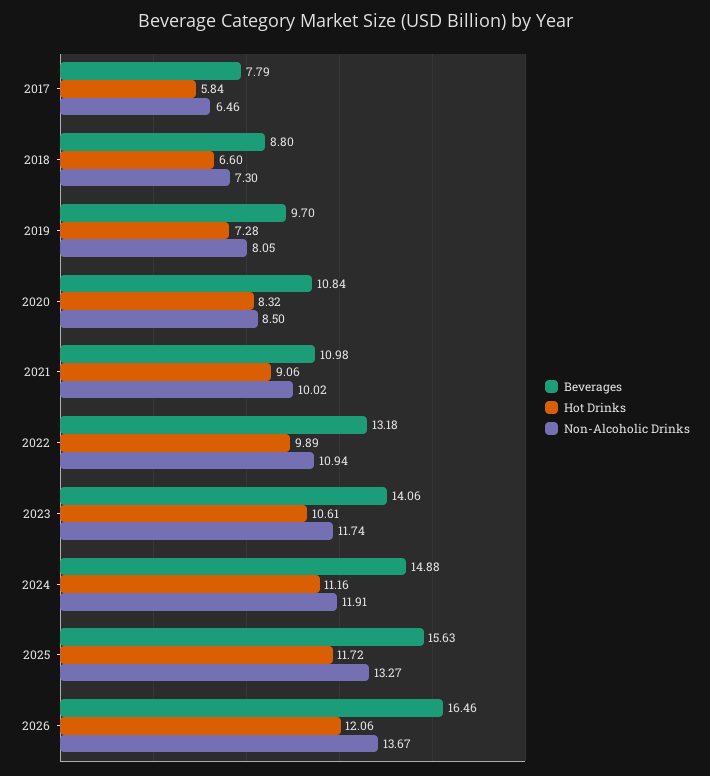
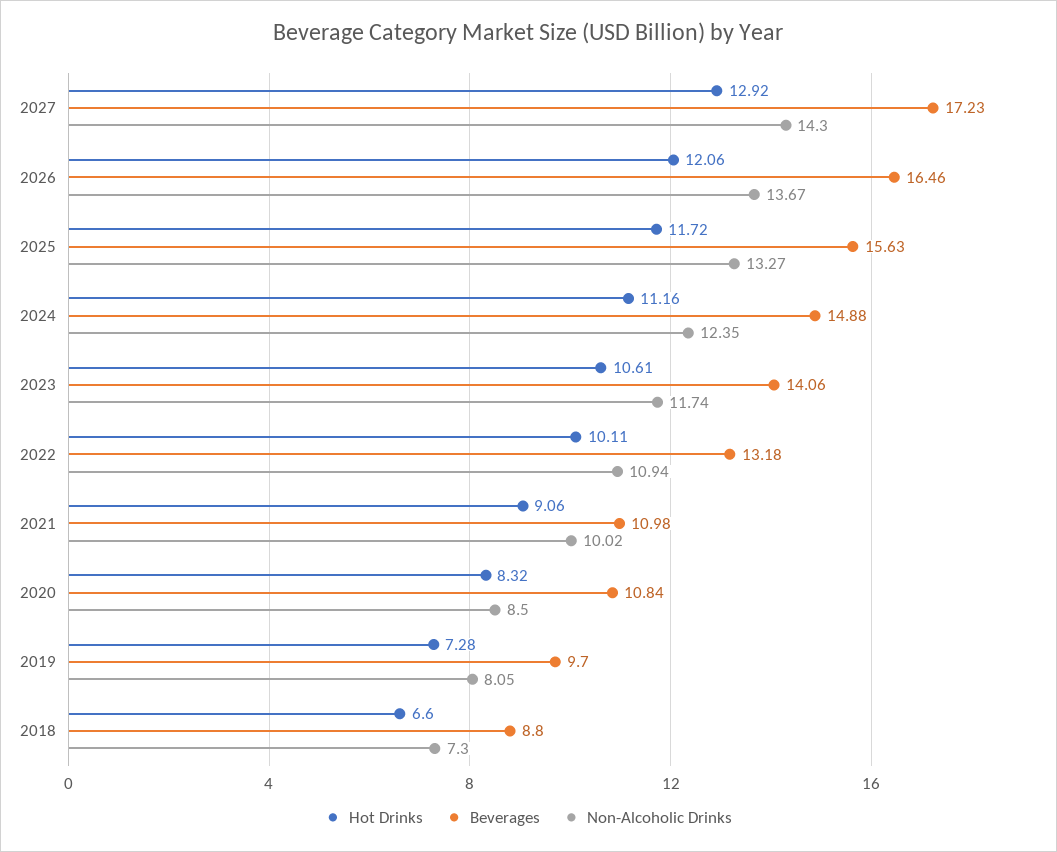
Beverages, 2017: 7.79 -> none
Hot Drinks, 2017: 5.84 -> none
Non-Alcoholic Drinks, 2017: 6.46 -> none
Hot Drinks, 2022: 9.89 -> 10.11
Non-Alcoholic Drinks, 2024: 11.91 -> 12.35
Hot Drinks, 2027: none -> 12.92
Beverages, 2027: none -> 17.23
Non-Alcoholic Drinks, 2027: none -> 14.3

